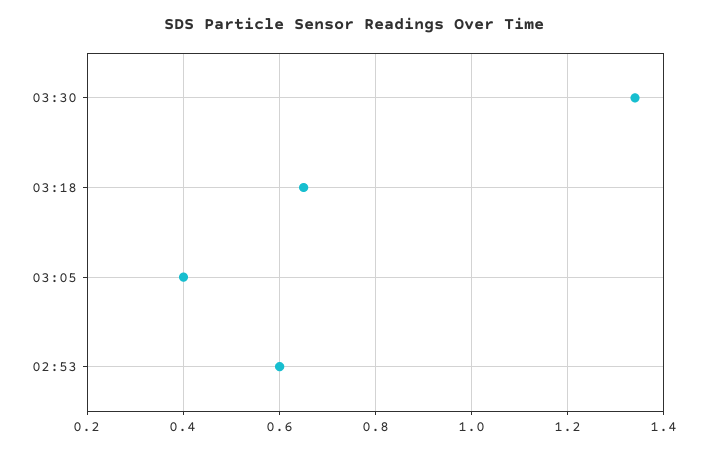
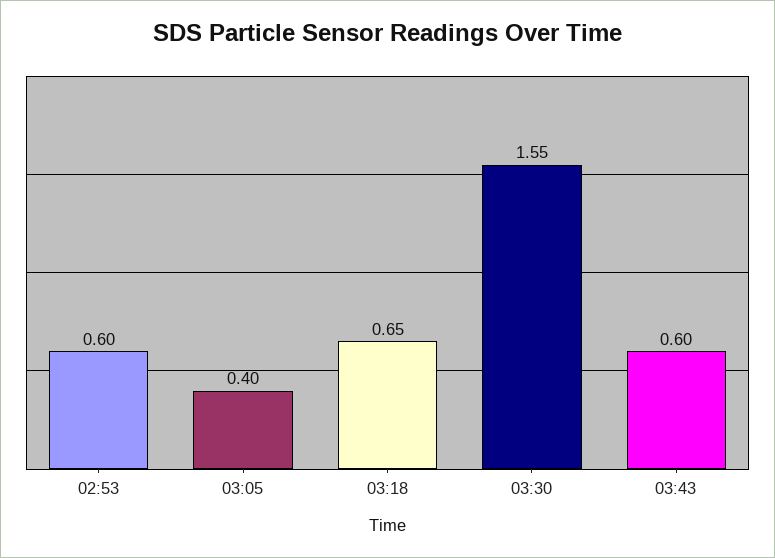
03:30: 1.35 -> 1.55
03:43: none -> 0.6

